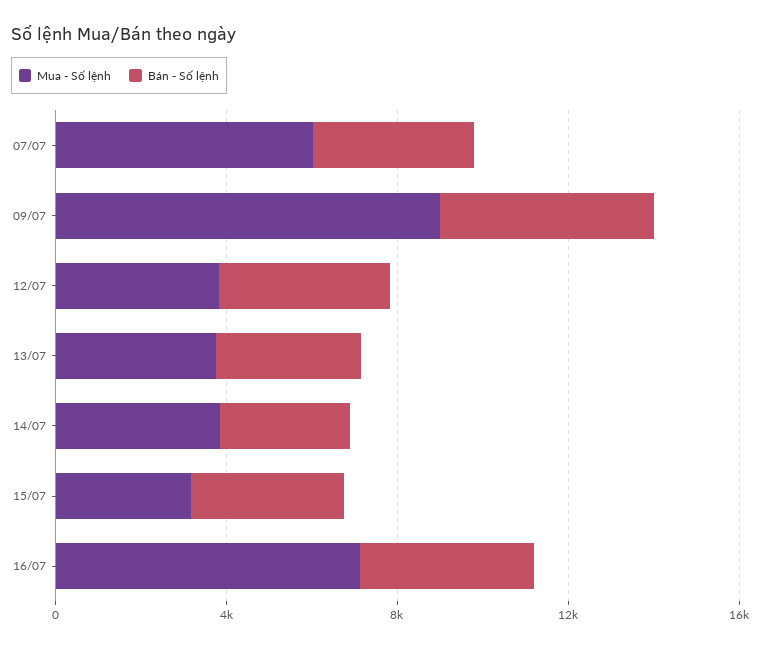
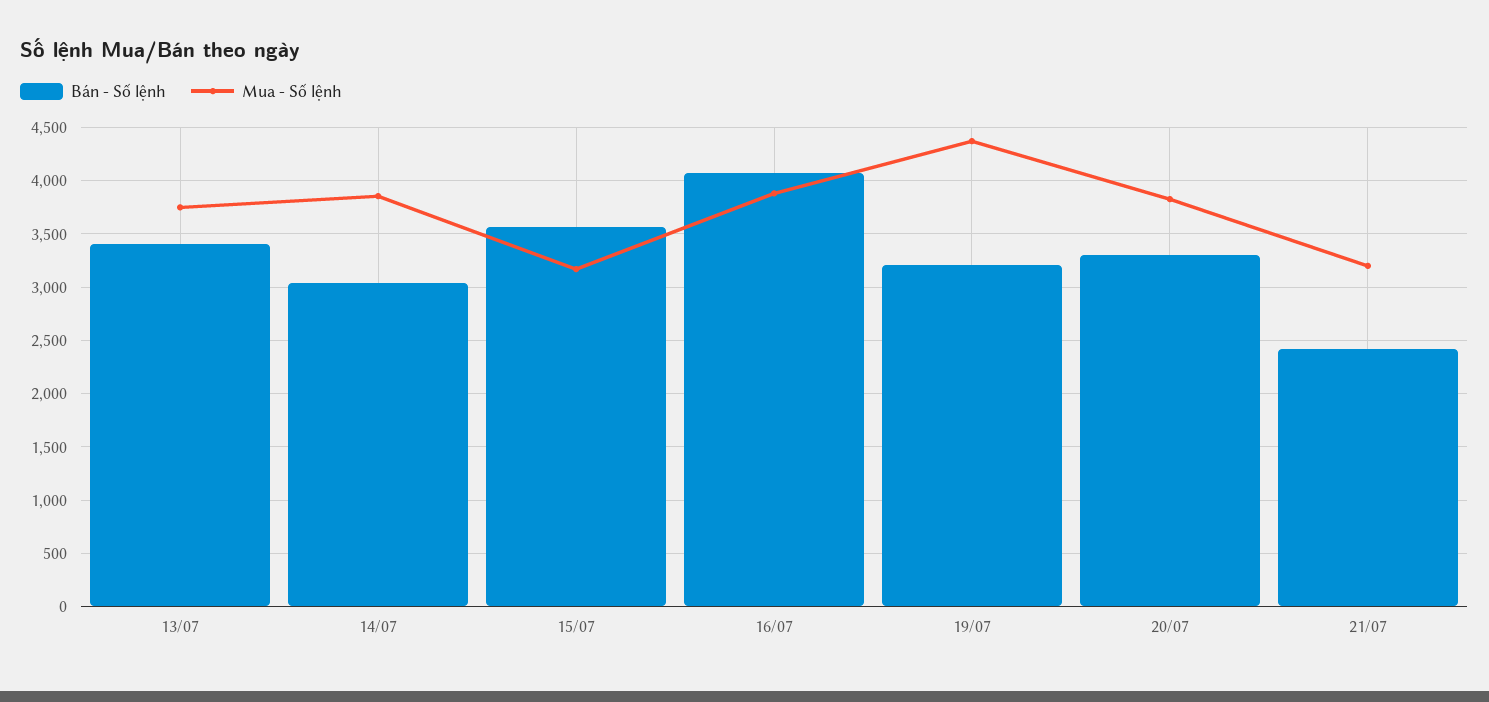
Mua - Số lệnh, 07/07: 6000 -> none
Bán - Số lệnh, 07/07: 4000 -> none
Mua - Số lệnh, 09/07: 9000 -> none
Bán - Số lệnh, 09/07: 5000 -> none
Mua - Số lệnh, 12/07: 4000 -> none
Bán - Số lệnh, 12/07: 4000 -> none
Mua - Số lệnh, 16/07: 7000 -> 3900
Bán - Số lệnh, 19/07: none -> 3200
Mua - Số lệnh, 19/07: none -> 4400
Bán - Số lệnh, 20/07: none -> 3300
Mua - Số lệnh, 20/07: none -> 3800
Bán - Số lệnh, 21/07: none -> 2400
Mua - Số lệnh, 21/07: none -> 3200

